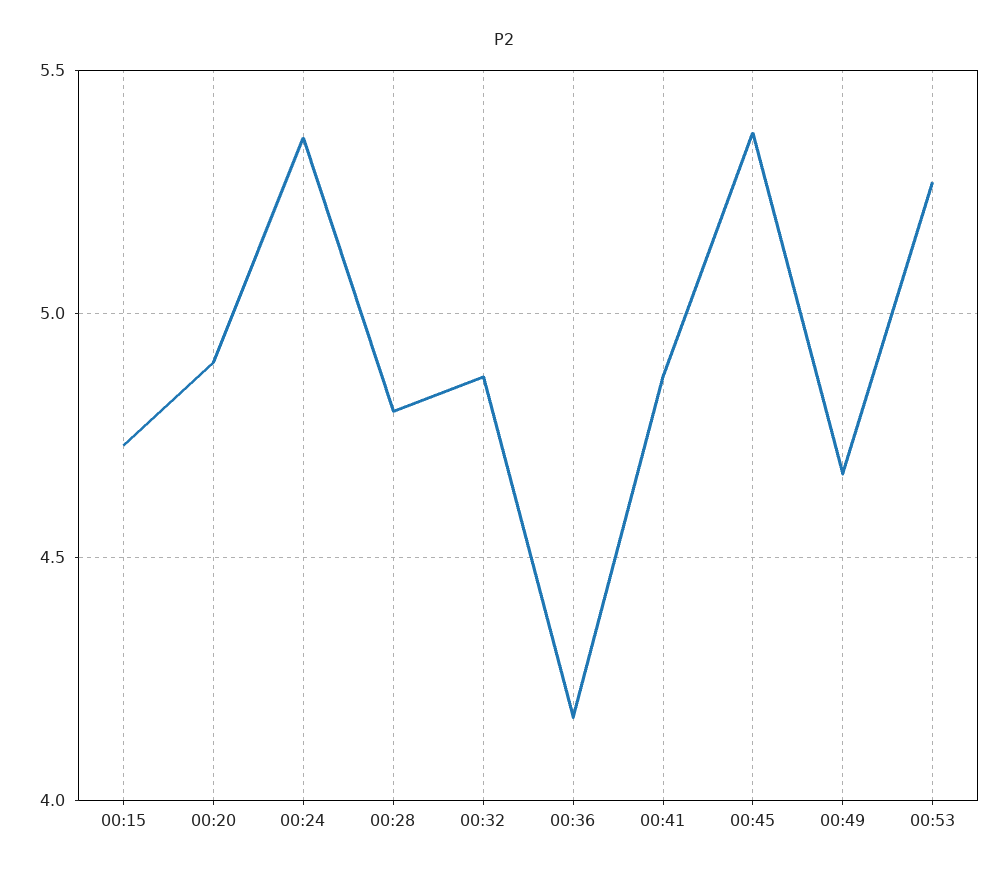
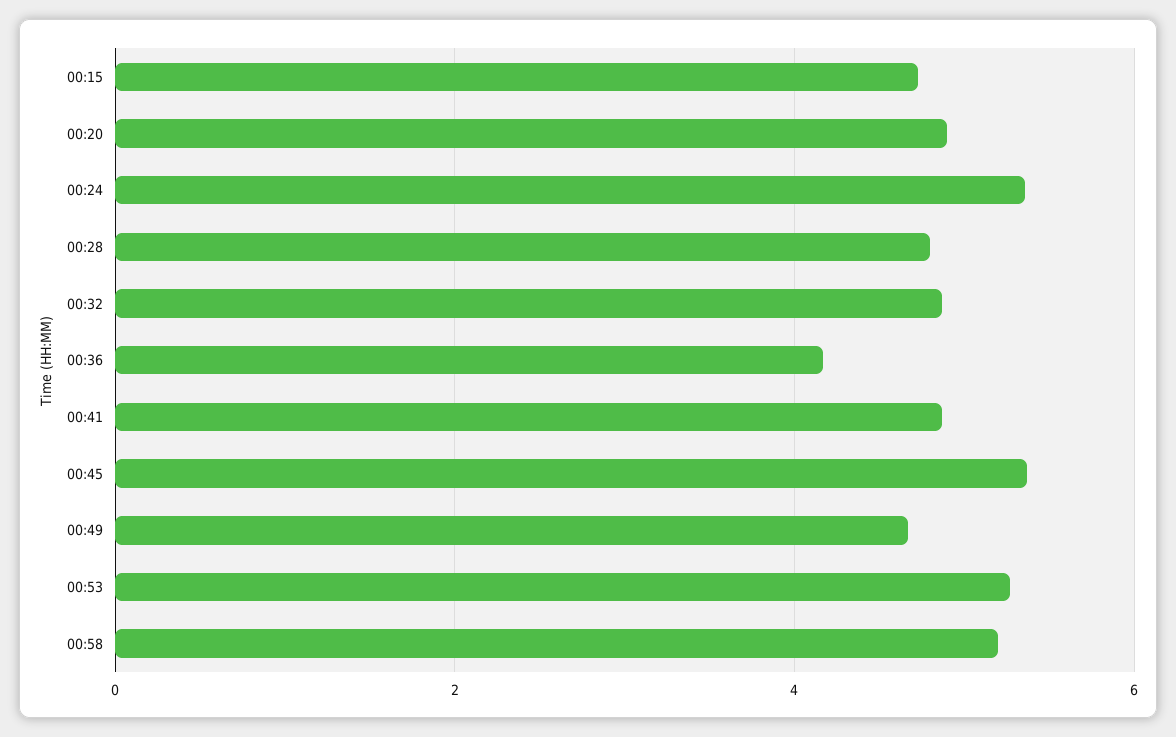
00:58: none -> 5.2

